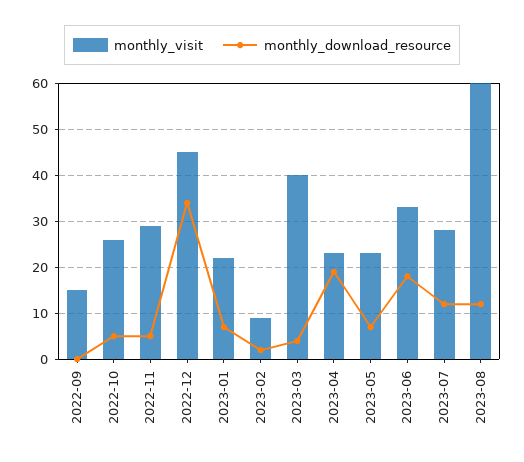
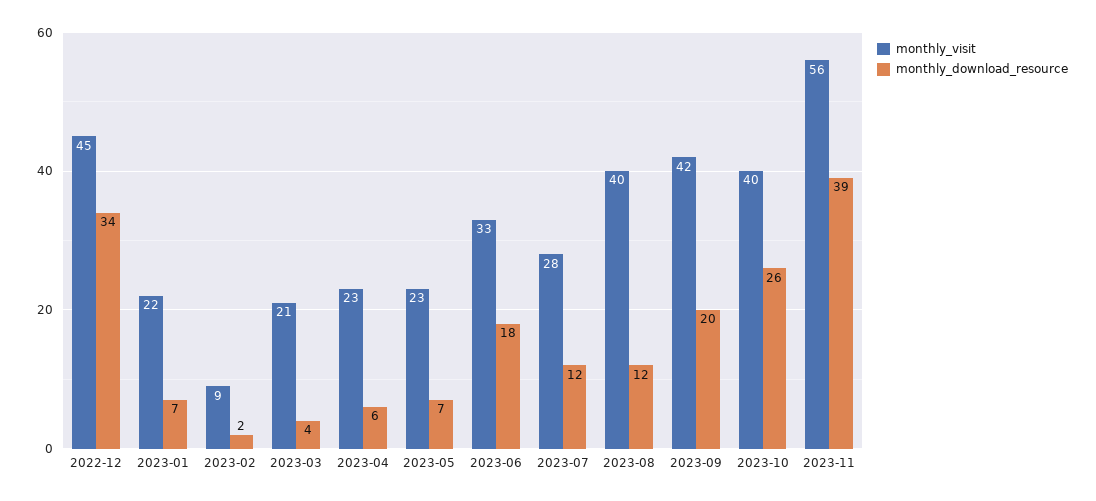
monthly_visit, 2022-09: 15 -> none
monthly_download_resource, 2022-09: 0 -> none
monthly_visit, 2022-10: 25 -> none
monthly_download_resource, 2022-10: 5 -> none
monthly_visit, 2022-11: 30 -> none
monthly_download_resource, 2022-11: 5 -> none
monthly_visit, 2023-03: 40 -> 21
monthly_download_resource, 2023-04: 20 -> 6
monthly_visit, 2023-08: 60 -> 40
monthly_visit, 2023-09: none -> 42
monthly_download_resource, 2023-09: none -> 20
monthly_visit, 2023-10: none -> 40
monthly_download_resource, 2023-10: none -> 26
monthly_visit, 2023-11: none -> 56
monthly_download_resource, 2023-11: none -> 39

